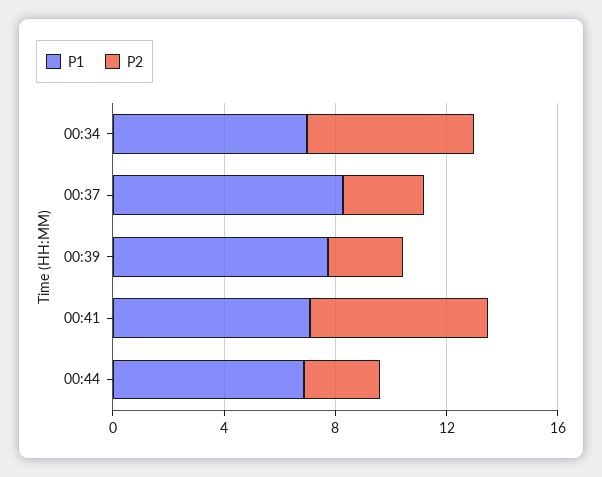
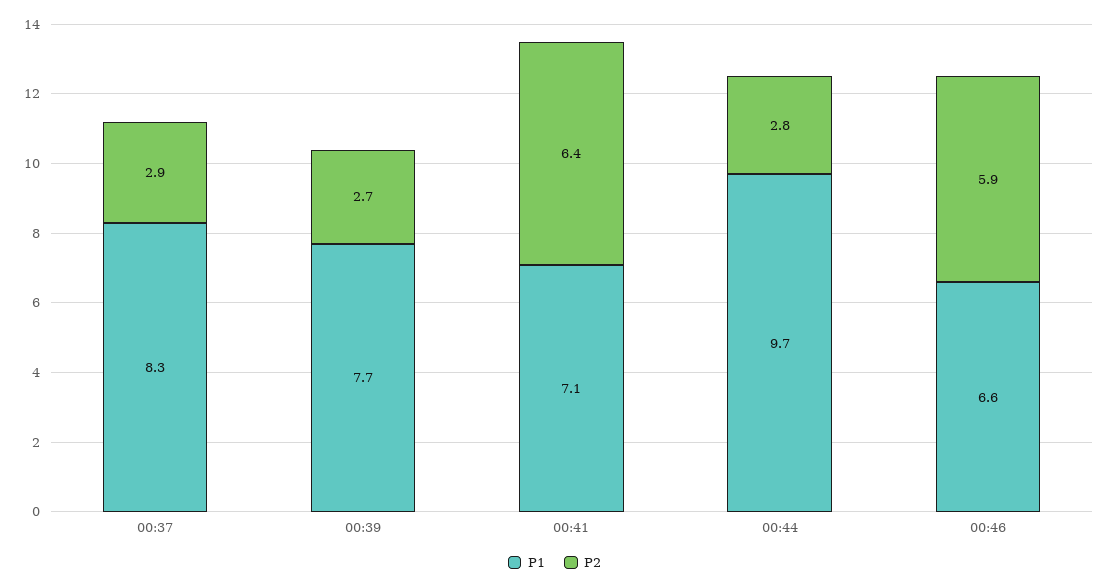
P1, 00:34: 7 -> none
P2, 00:34: 6 -> none
P1, 00:44: 7 -> 9.7
P1, 00:46: none -> 6.6
P2, 00:46: none -> 5.9

